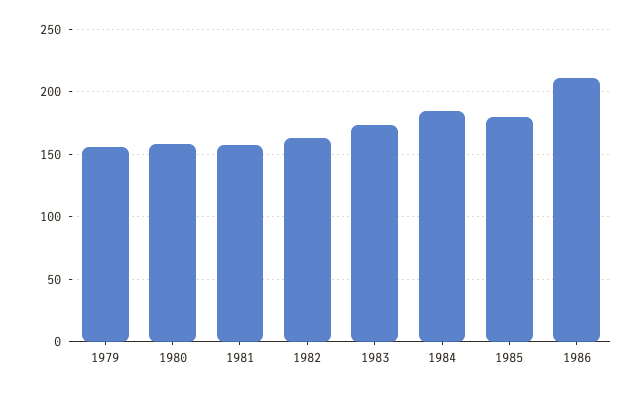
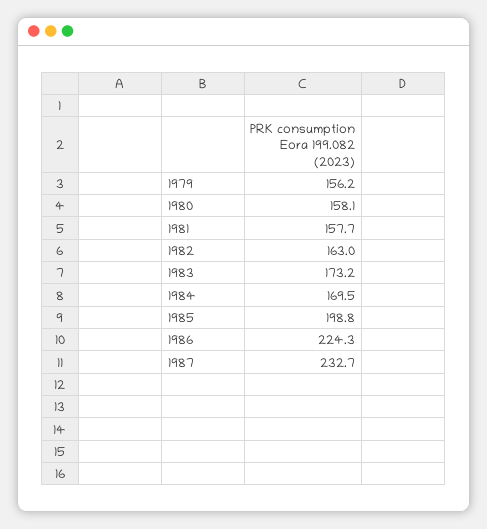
1984: 185 -> 169.5
1985: 180 -> 198.8
1986: 210 -> 224.3
1987: none -> 232.7

